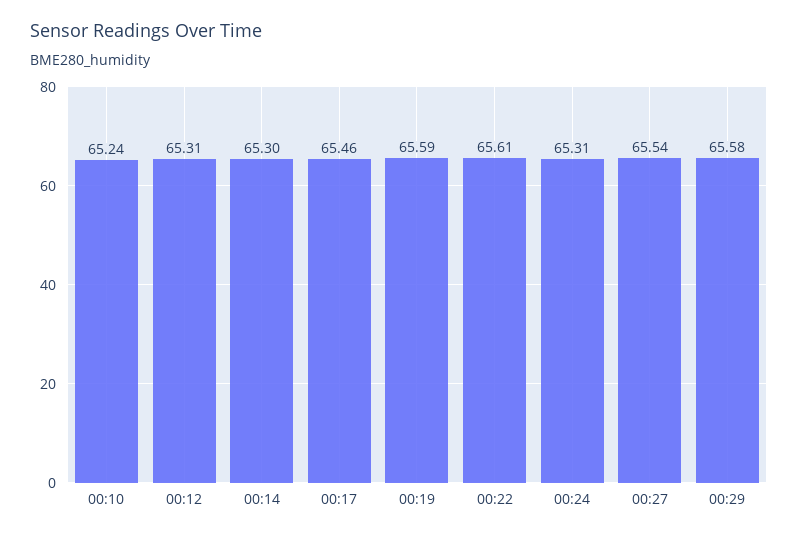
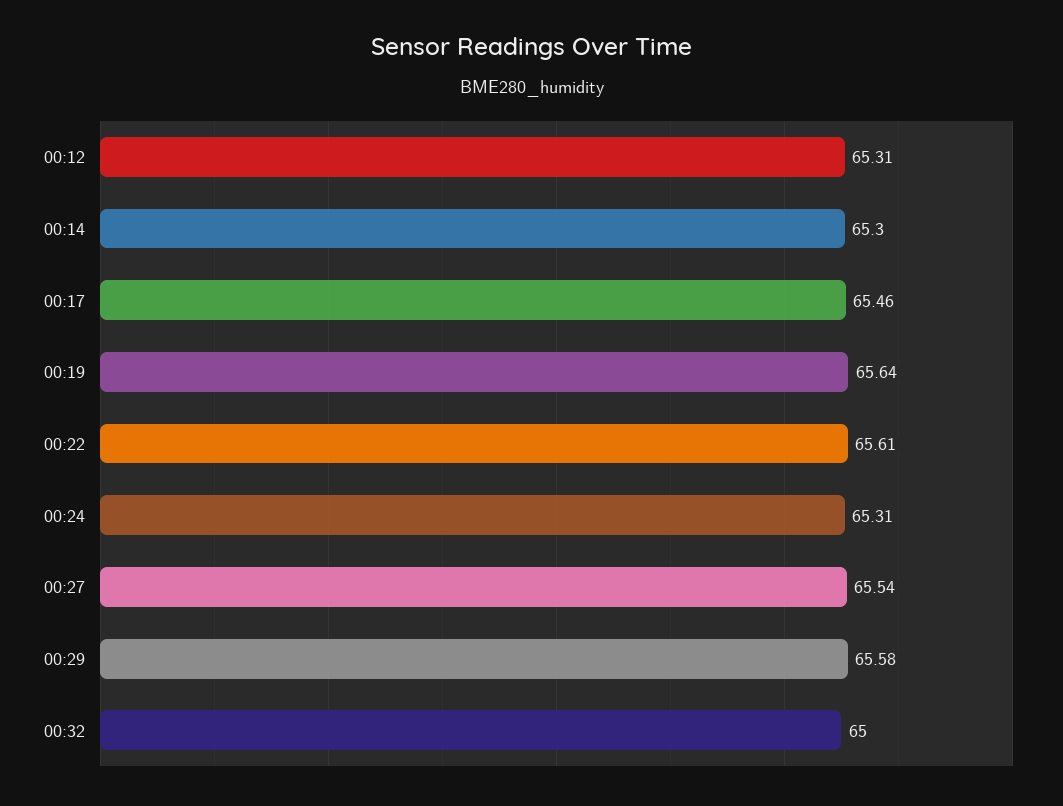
00:10: 65.24 -> none
00:19: 65.59 -> 65.64
00:32: none -> 65

